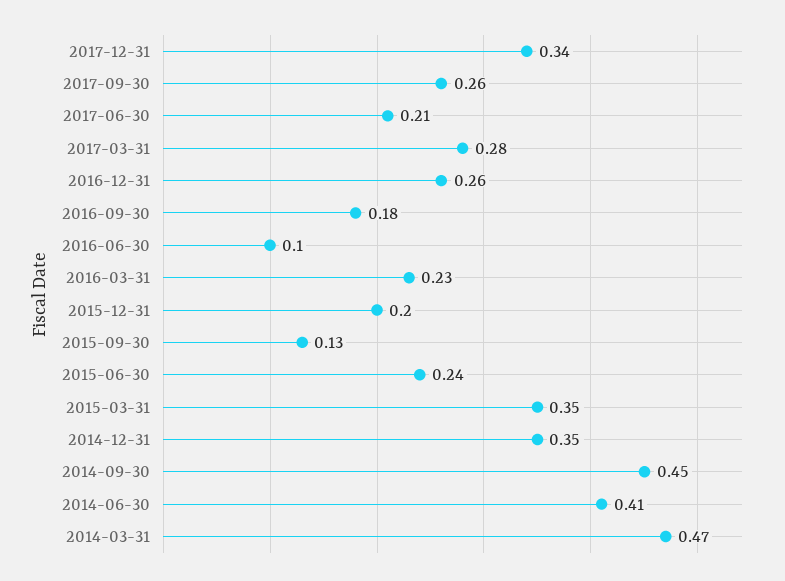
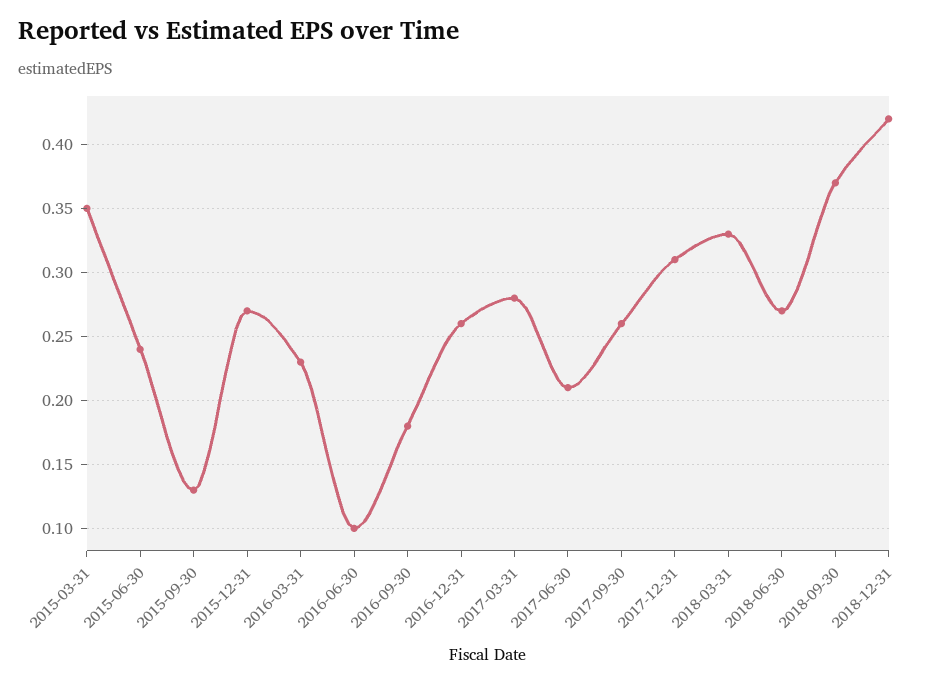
2017-12-31: 0.34 -> 0.31
2015-12-31: 0.2 -> 0.27
2014-12-31: 0.35 -> none
2014-09-30: 0.45 -> none
2014-06-30: 0.41 -> none
2014-03-31: 0.47 -> none
2018-03-31: none -> 0.33
2018-06-30: none -> 0.27
2018-09-30: none -> 0.37
2018-12-31: none -> 0.42

